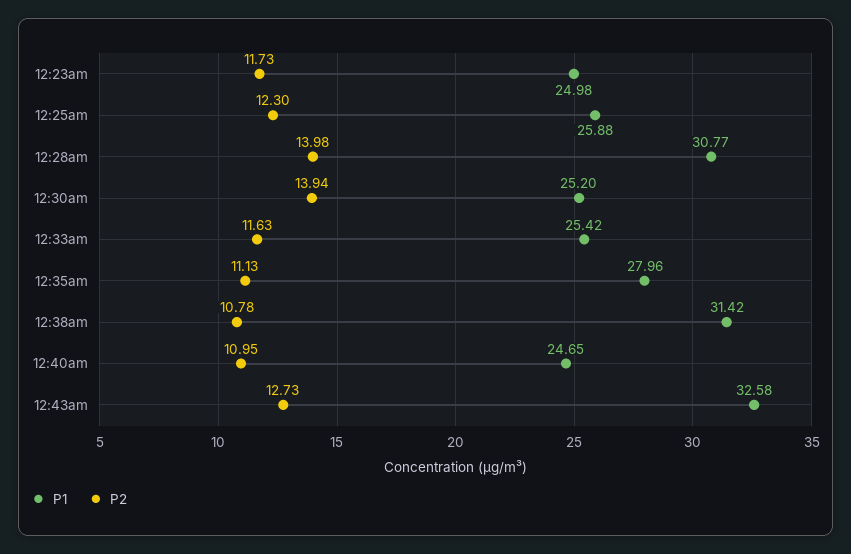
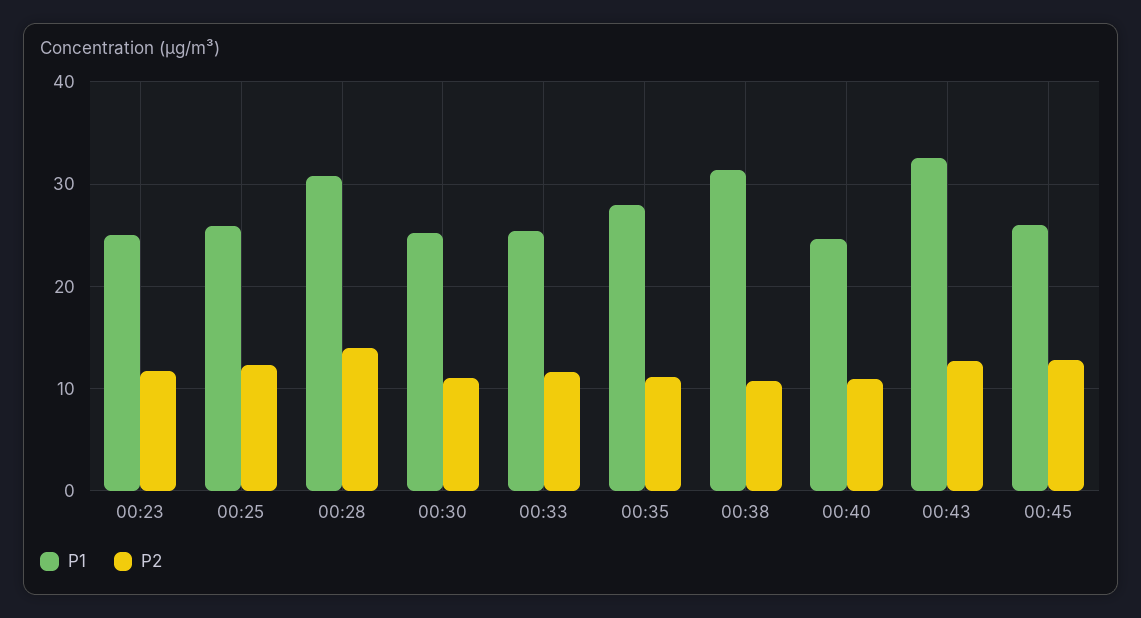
P2, 12:30am: 13.94 -> 11
P1, 00:45: none -> 26
P2, 00:45: none -> 13

